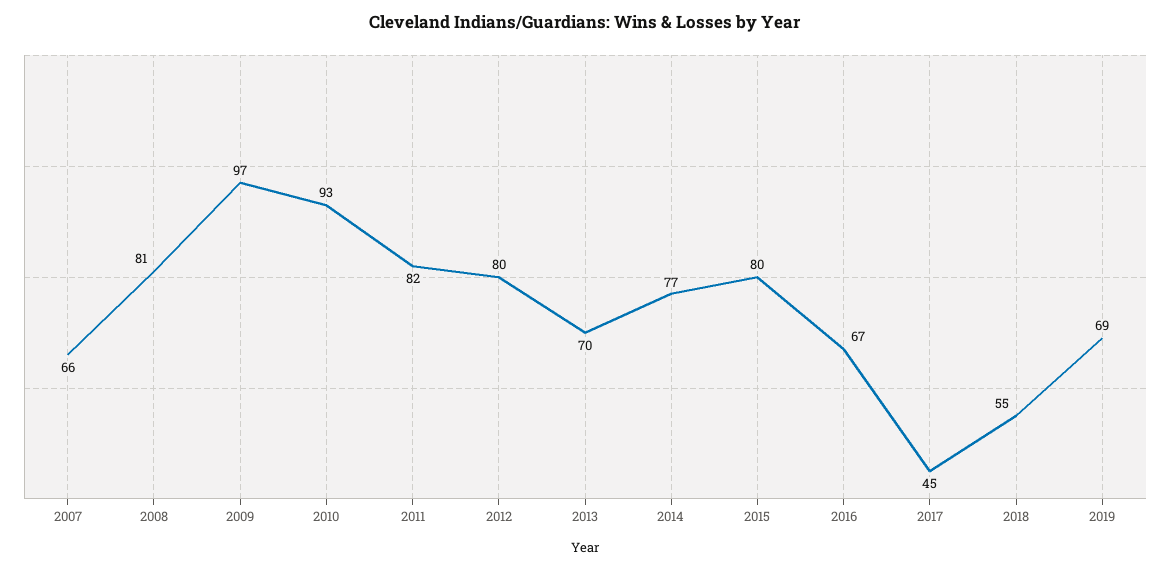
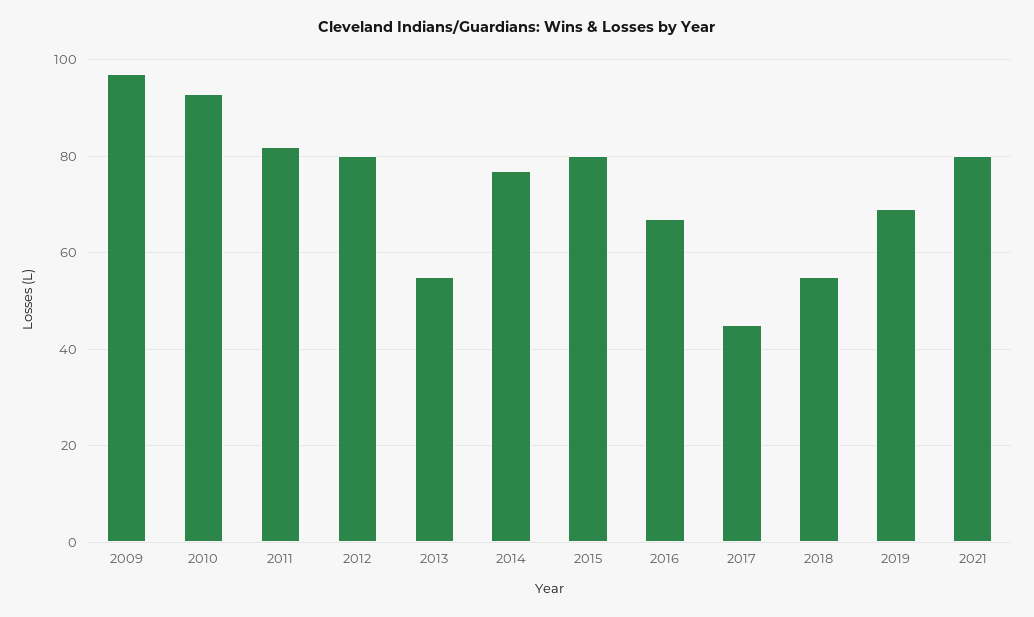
2007: 66 -> none
2008: 81 -> none
2013: 70 -> 55
2021: none -> 80

